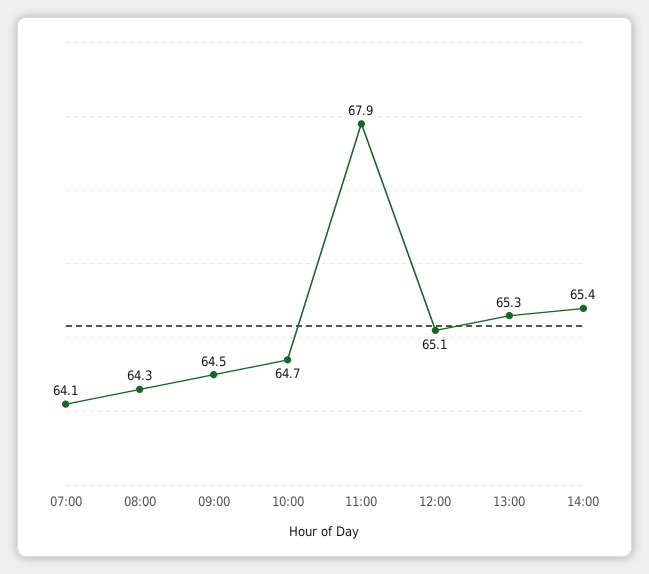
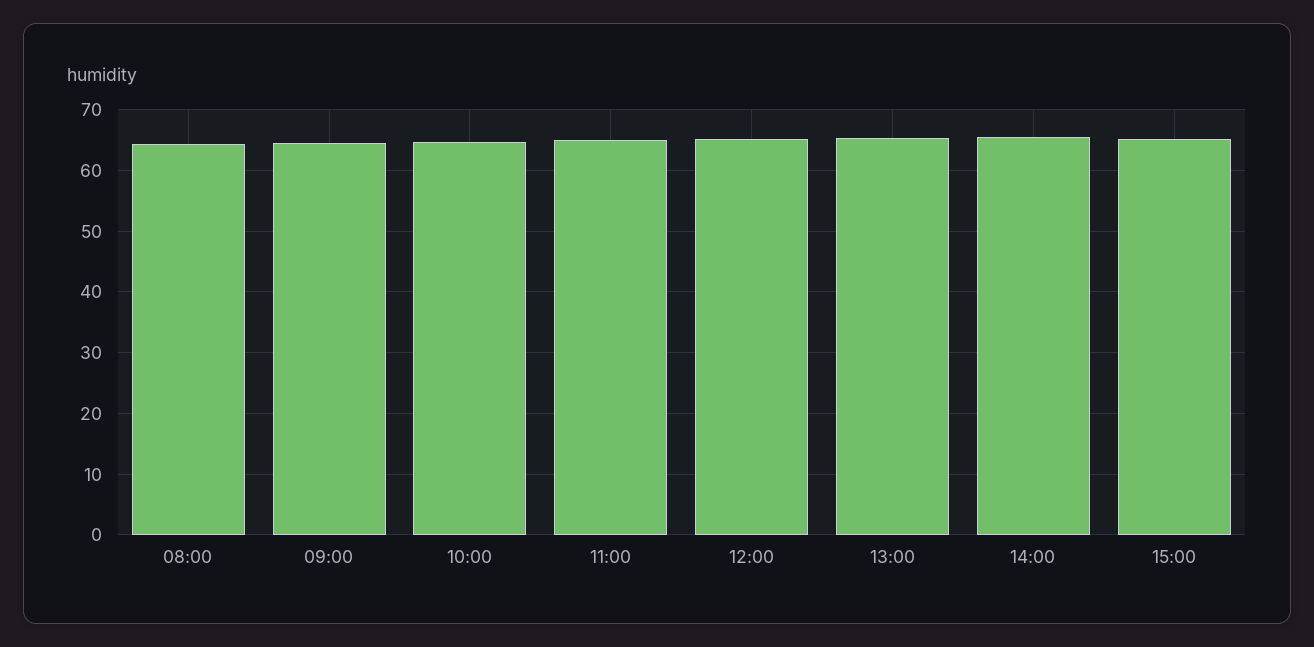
07:00: 64.1 -> none
11:00: 67.9 -> 65
15:00: none -> 65

